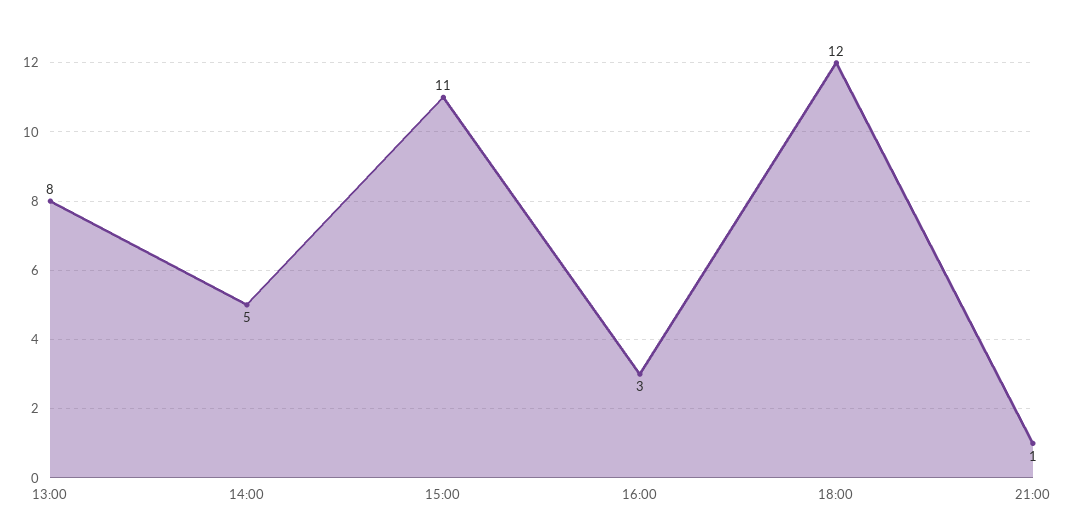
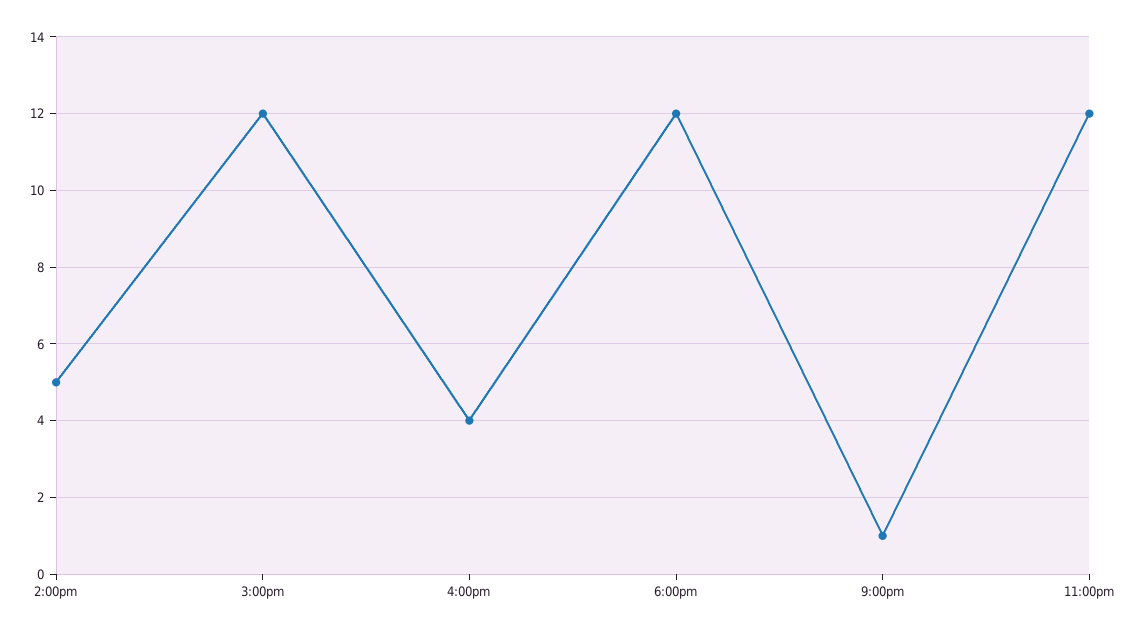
13:00: 8 -> none
15:00: 11 -> 12
16:00: 3 -> 4
11:00pm: none -> 12

